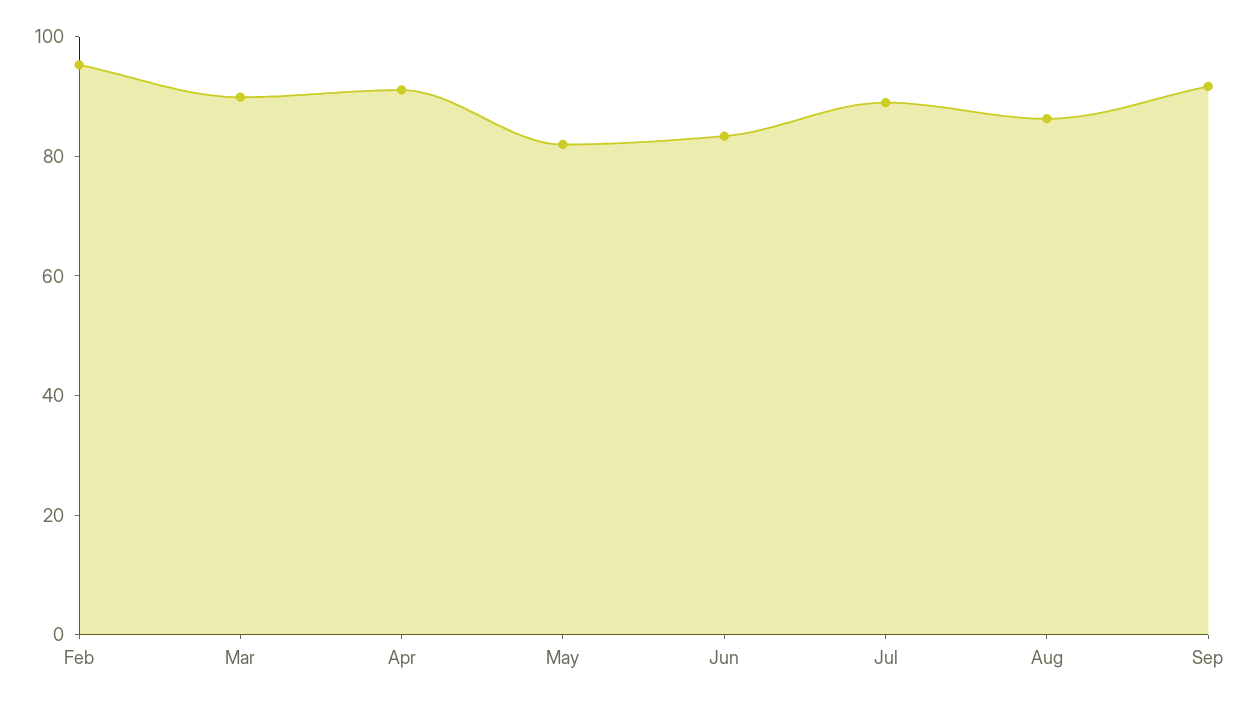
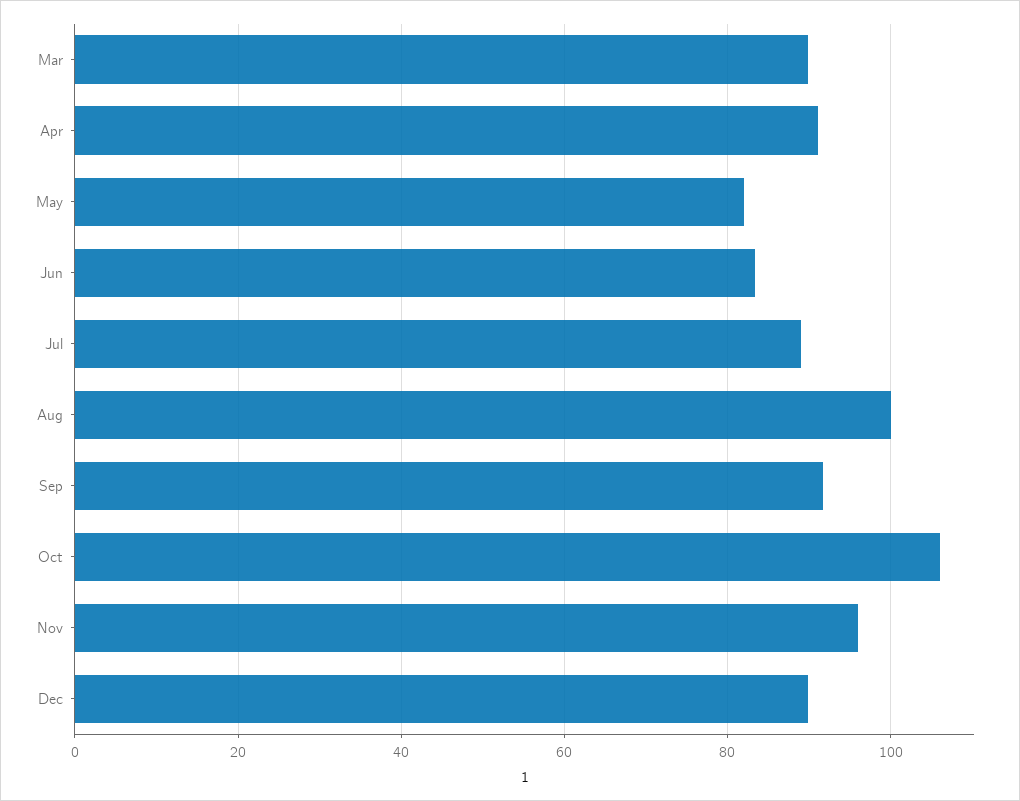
Feb: 95 -> none
Aug: 85 -> 100
Oct: none -> 106
Nov: none -> 96
Dec: none -> 90

